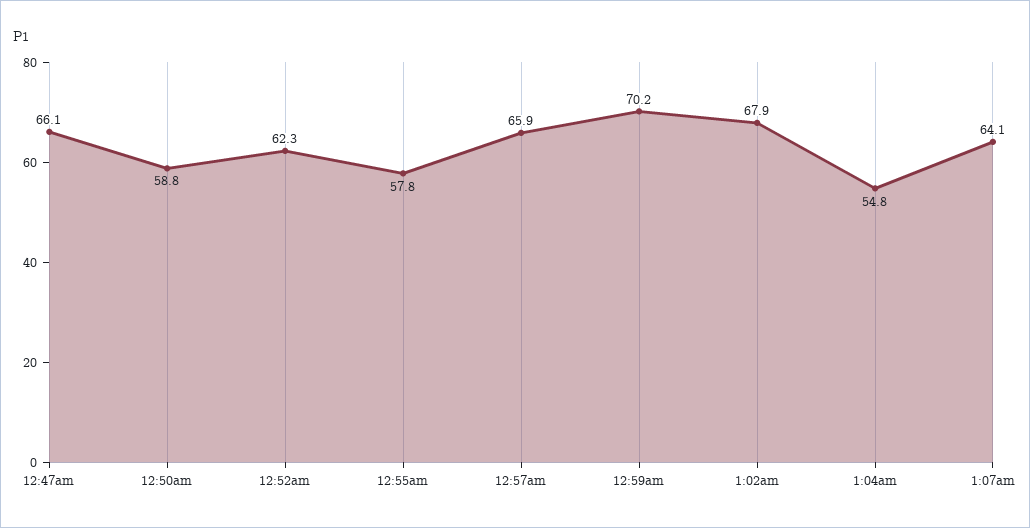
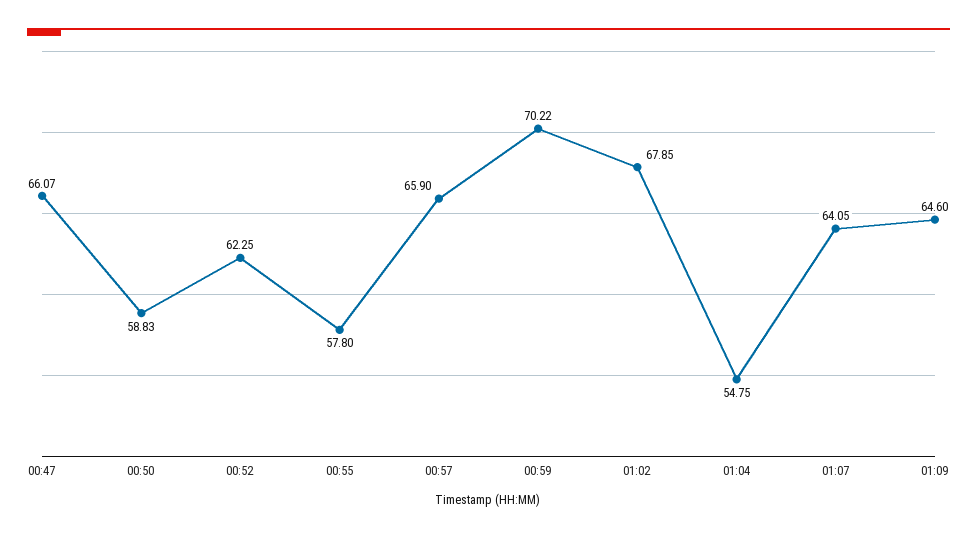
01:09: none -> 64.6

